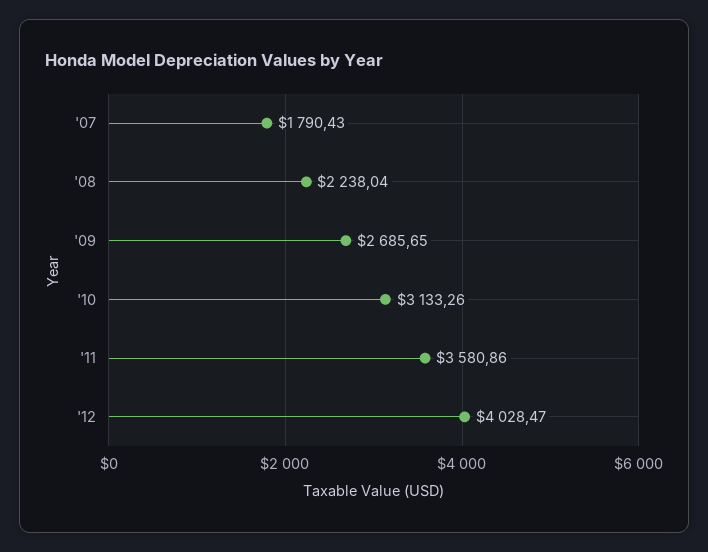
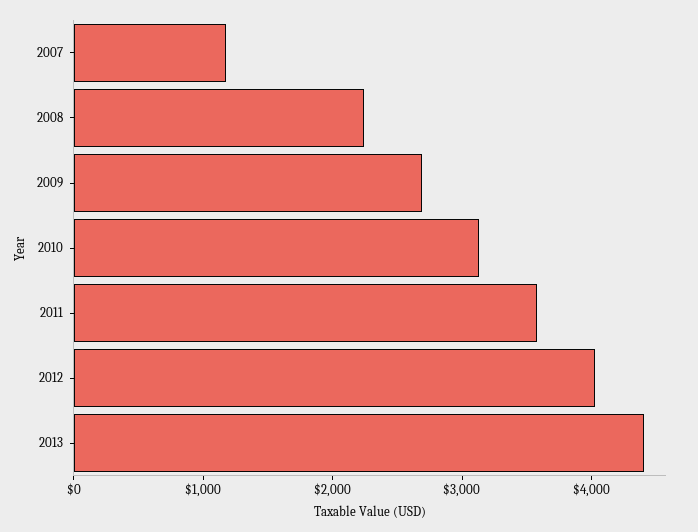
'07: 1790.43 -> 1200
2013: none -> 4400

